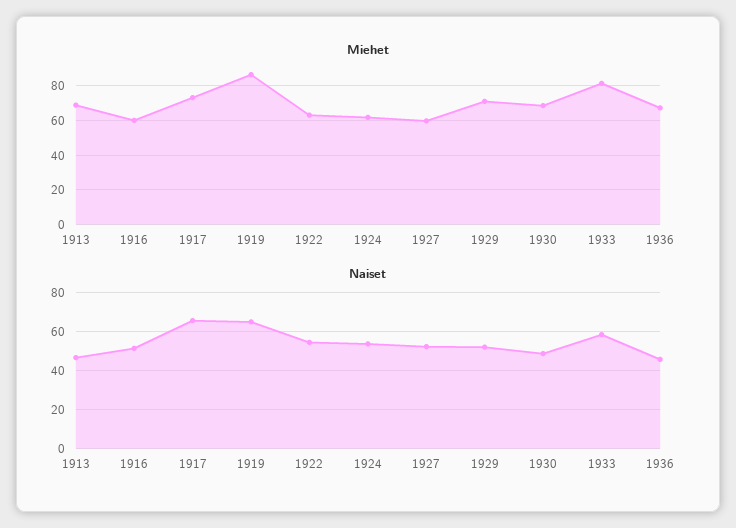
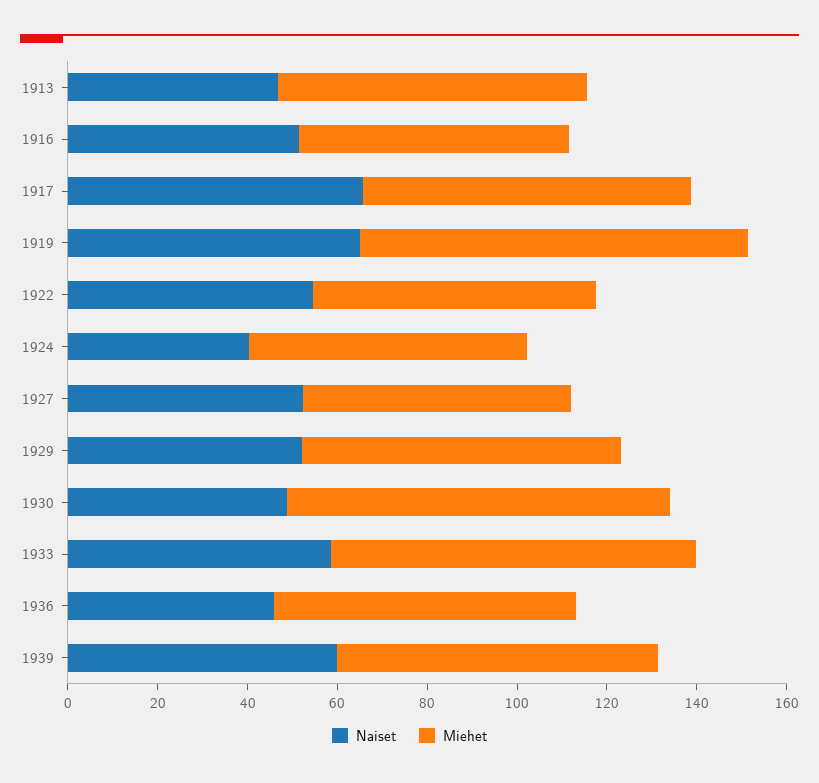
Miehet, 1930: 70 -> 85
Naiset, 1924: 55 -> 40
Naiset, 1939: none -> 60
Miehet, 1939: none -> 70

